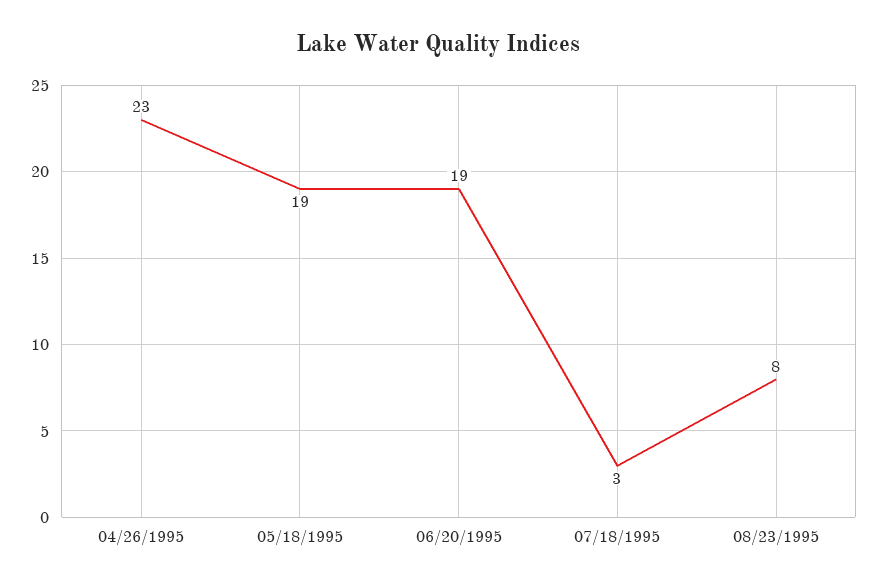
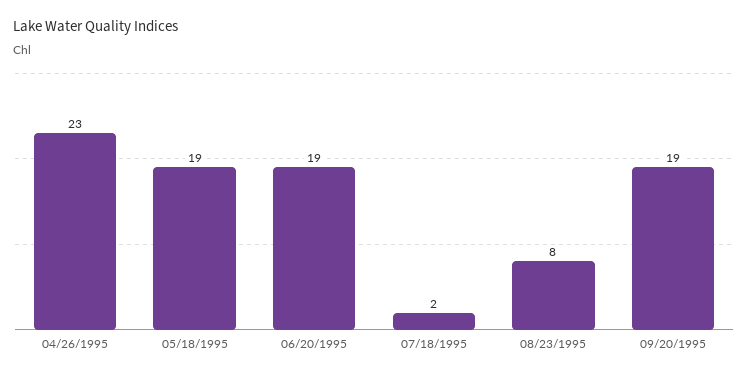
07/18/1995: 3 -> 2
09/20/1995: none -> 19

